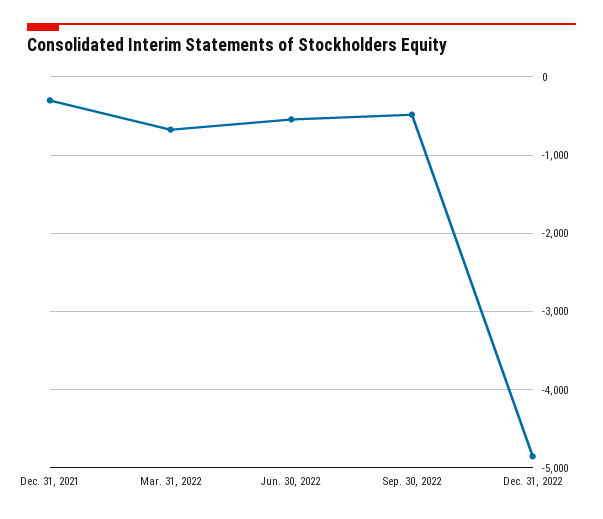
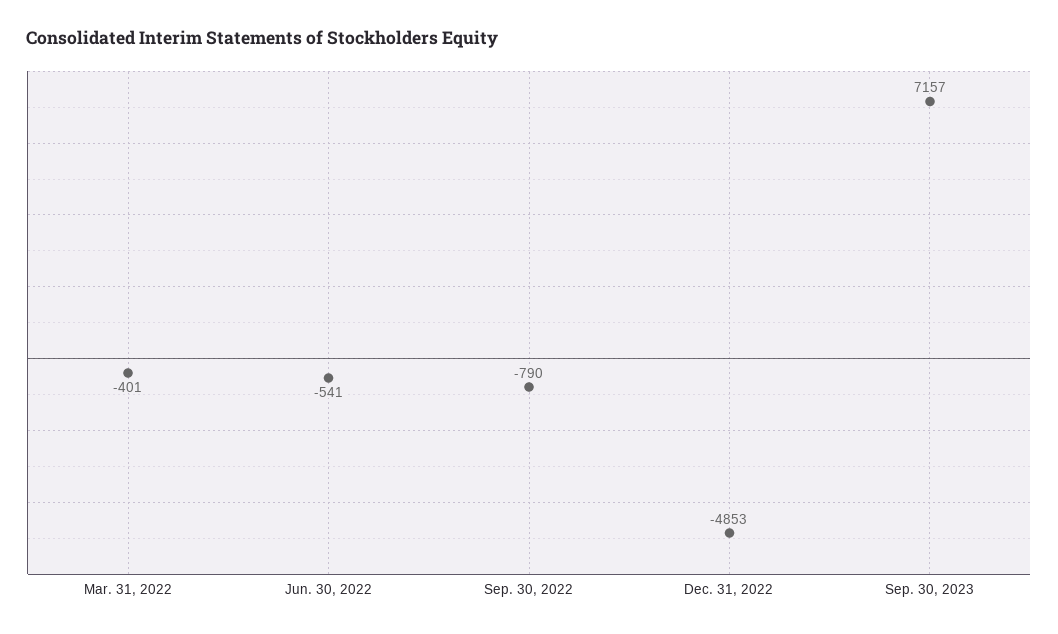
Dec. 31, 2021: -300 -> none
Mar. 31, 2022: -700 -> -401
Sep. 30, 2022: -500 -> -790
Sep. 30, 2023: none -> 7157

